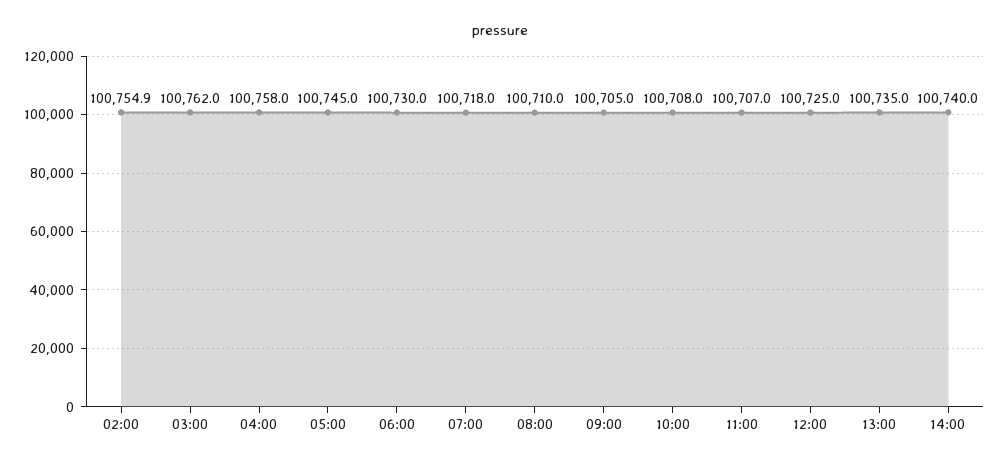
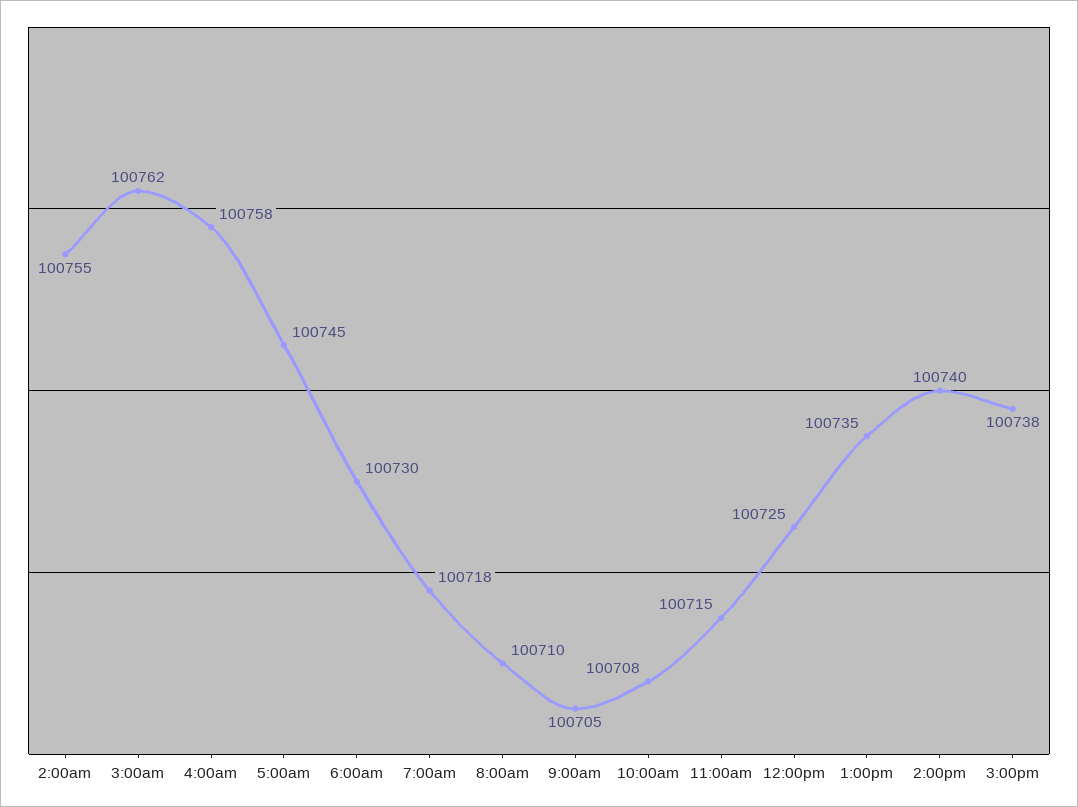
11:00: 100707 -> 100715
3:00pm: none -> 100738

